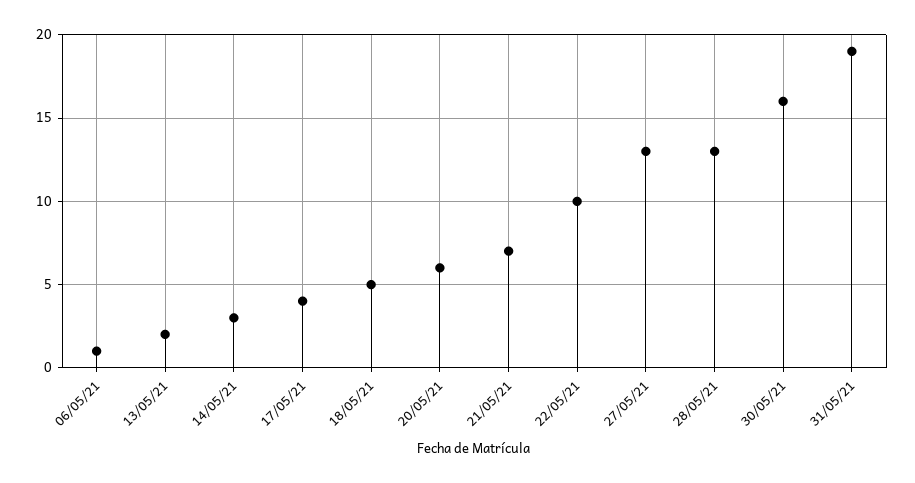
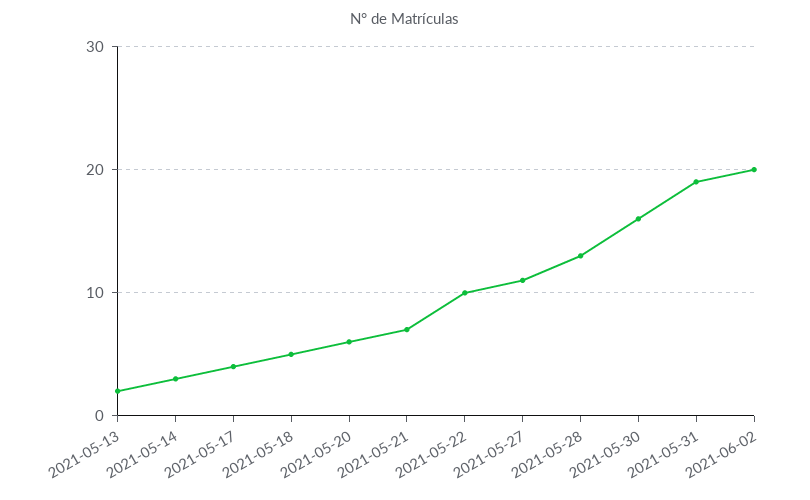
06/05/21: 1 -> none
27/05/21: 13 -> 11
2021-06-02: none -> 20

